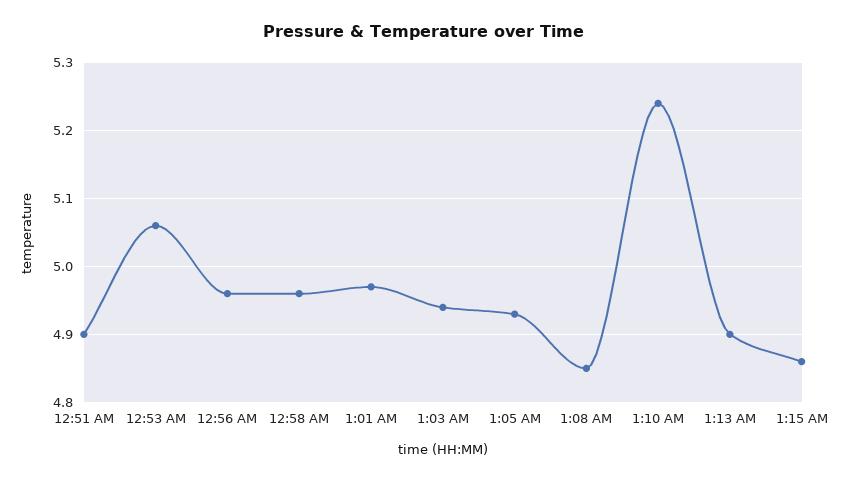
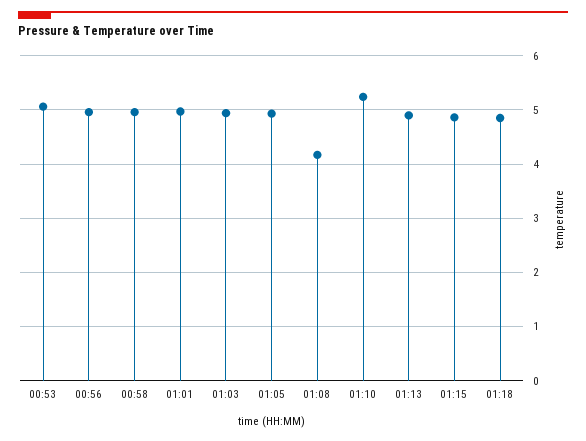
12:51 AM: 4.9 -> none
1:08 AM: 4.85 -> 4.2
01:18: none -> 4.8

